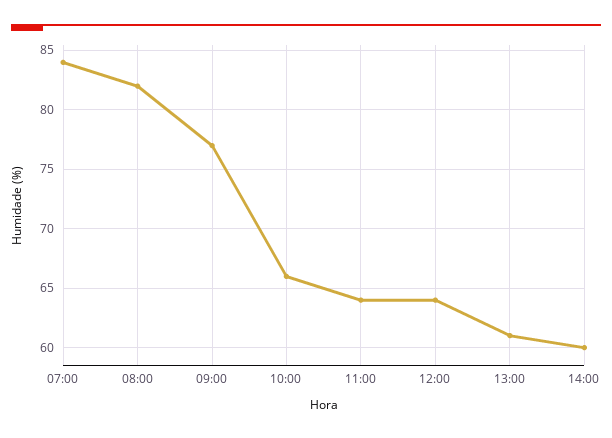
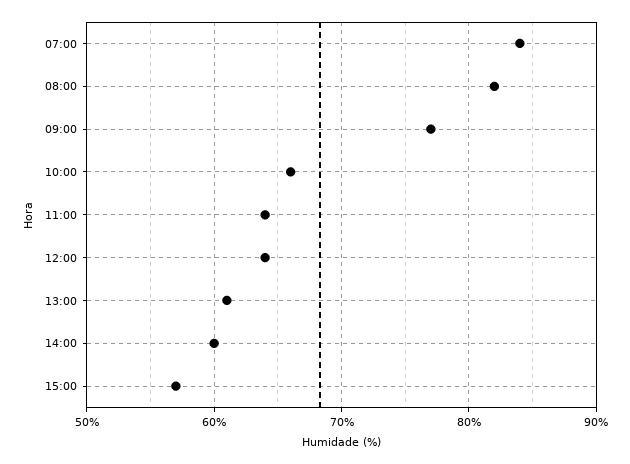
15:00: none -> 57

